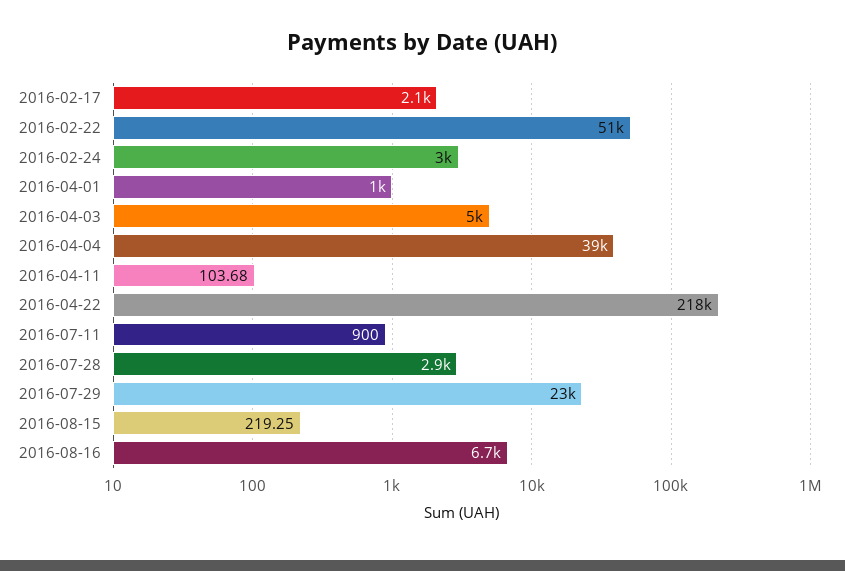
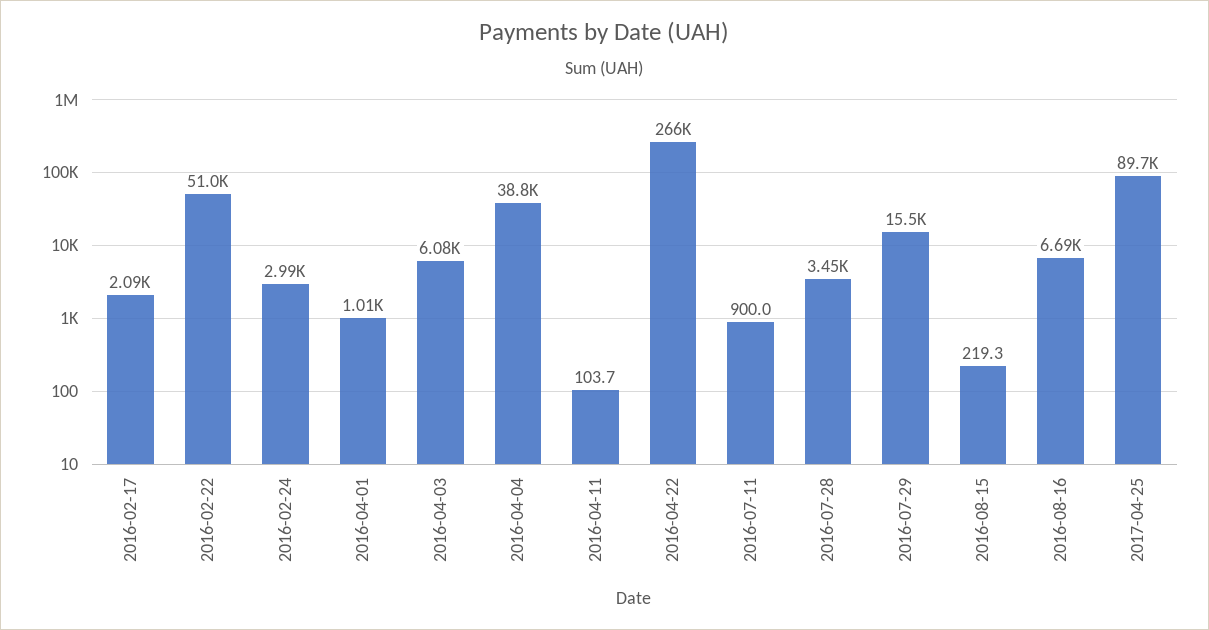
2016-04-03: 5000 -> 6080
2016-04-22: 218000 -> 266000
2016-07-28: 2900 -> 3450
2016-07-29: 23000 -> 15500
2017-04-25: none -> 89700

